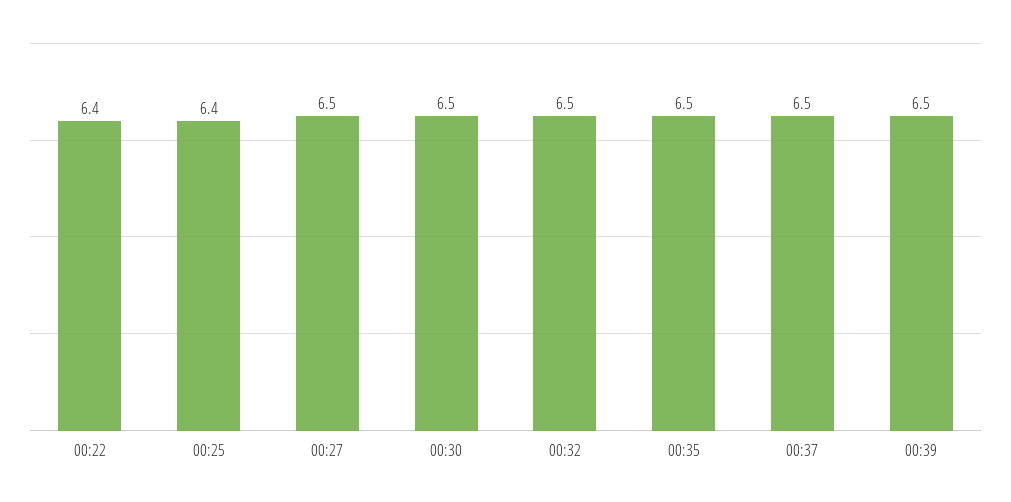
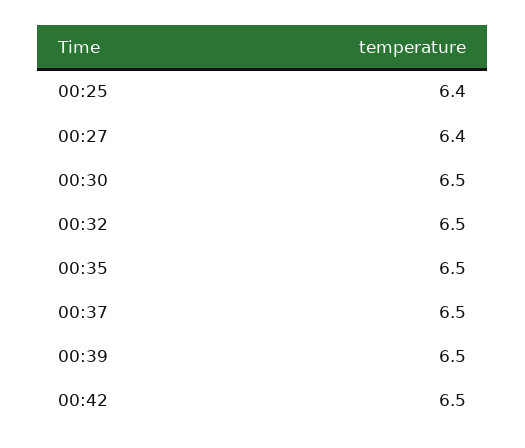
00:22: 6.4 -> none
00:27: 6.5 -> 6.4
00:42: none -> 6.5

